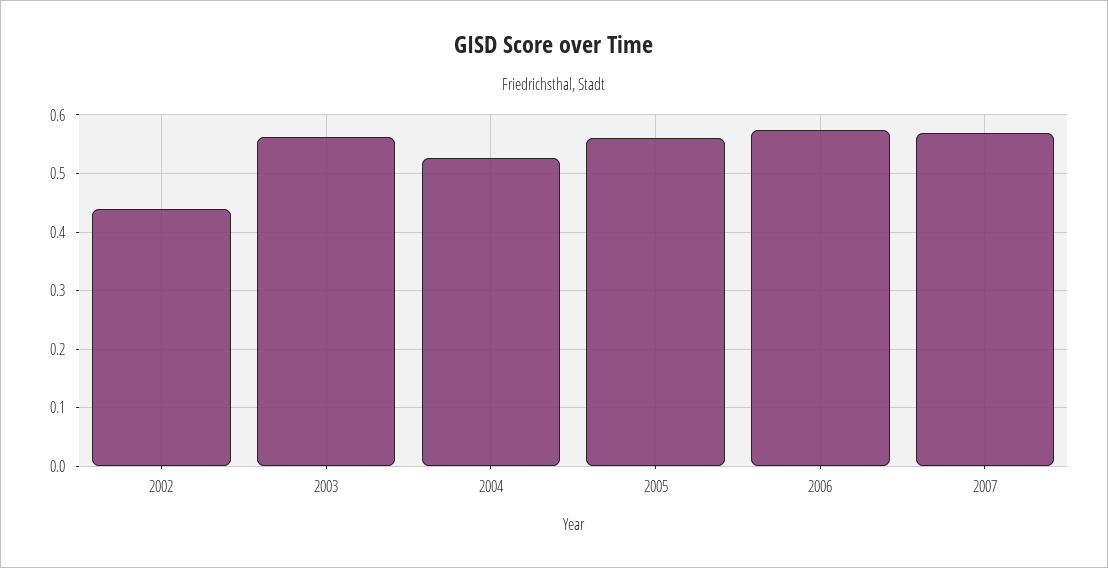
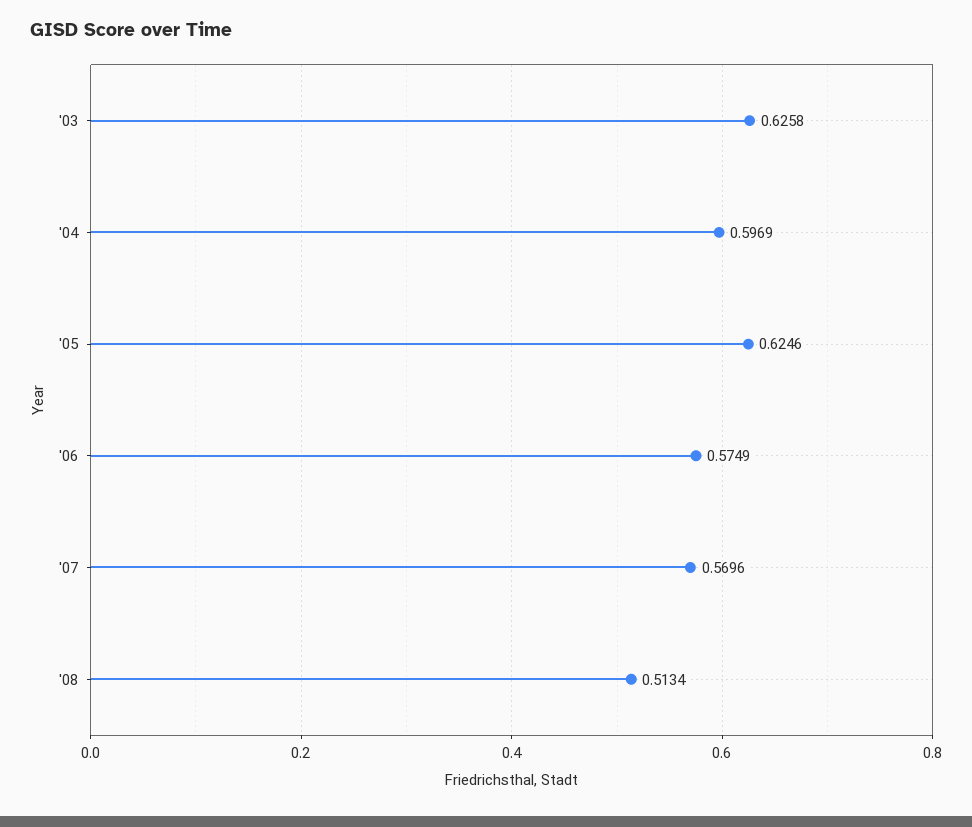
2002: 0.44 -> none
2003: 0.56 -> 0.6258
2004: 0.52 -> 0.5969
2005: 0.56 -> 0.6246
'08: none -> 0.5134

